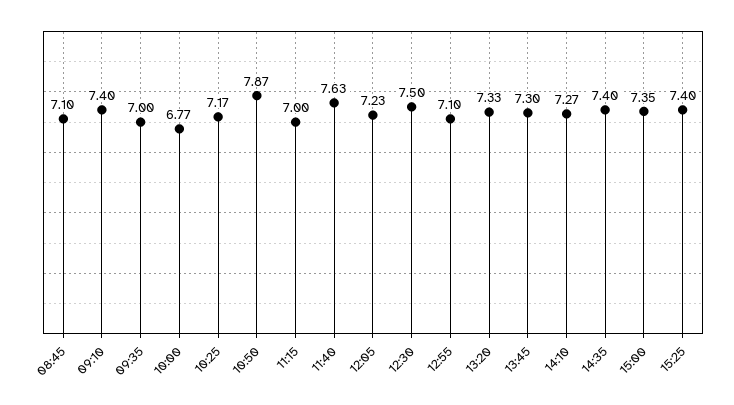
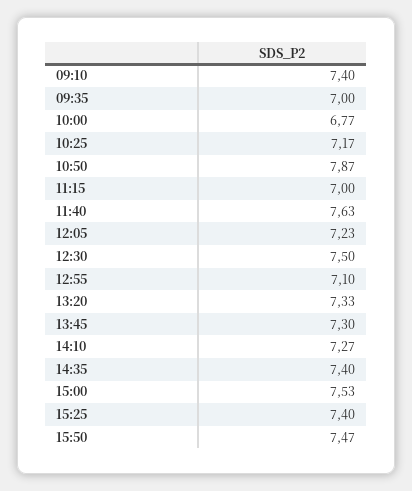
08:45: 7.1 -> none
15:00: 7.35 -> 7.53
15:50: none -> 7.47

